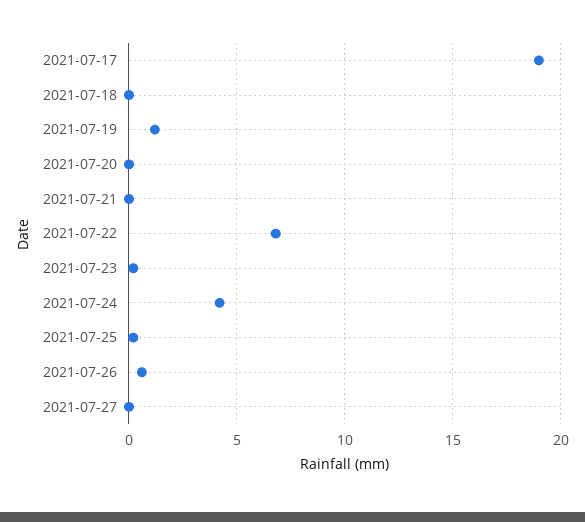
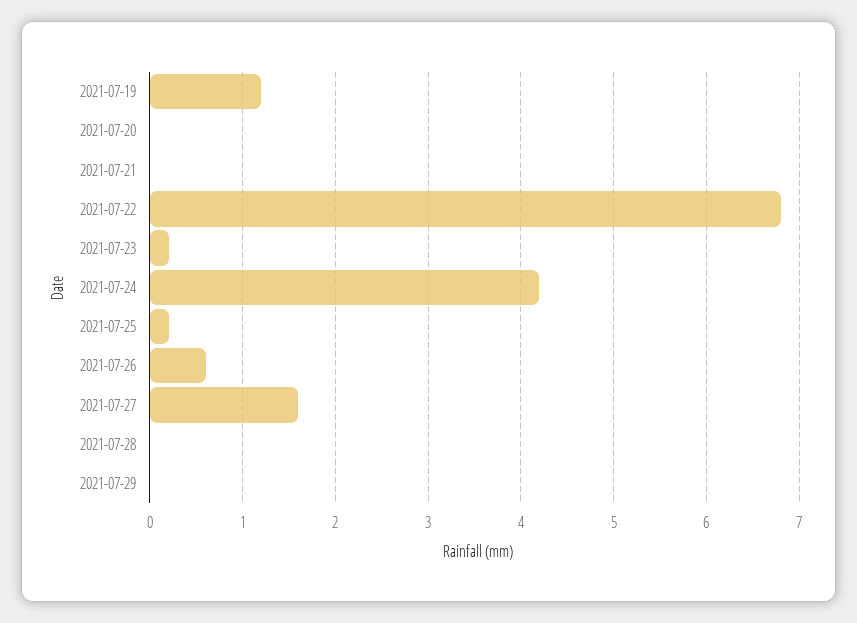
2021-07-17: 19 -> none
2021-07-18: 0 -> none
2021-07-27: 0 -> 1.6
2021-07-28: none -> 0
2021-07-29: none -> 0

